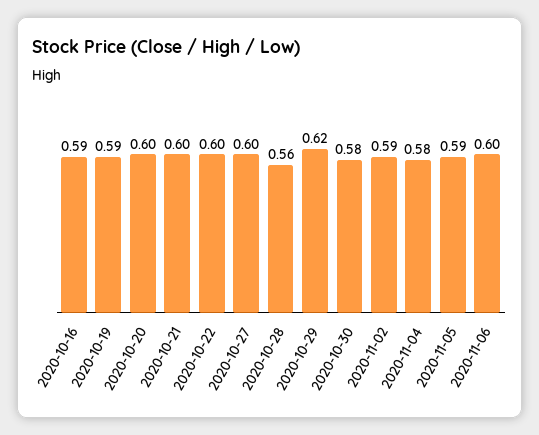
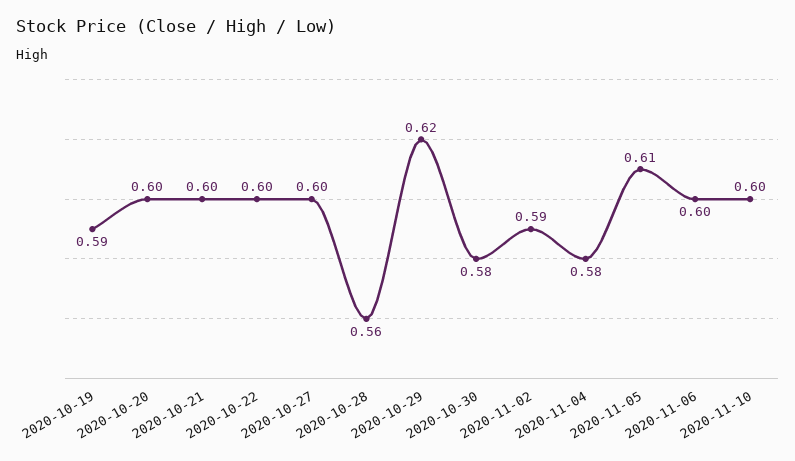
2020-10-16: 0.59 -> none
2020-11-05: 0.59 -> 0.61
2020-11-10: none -> 0.6

